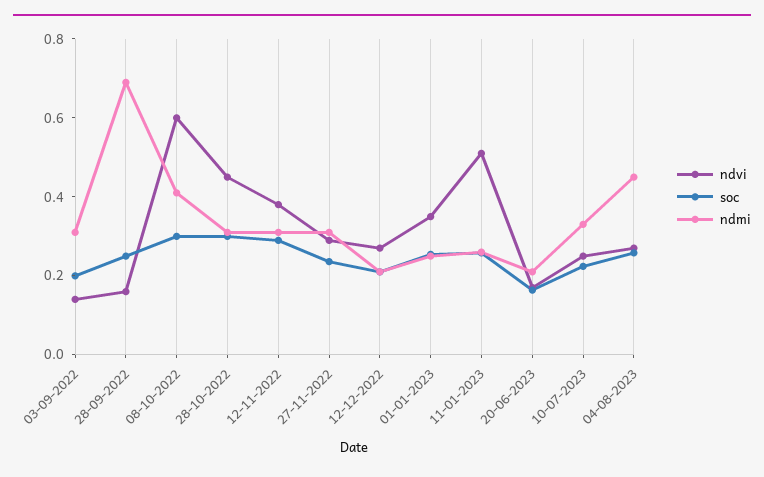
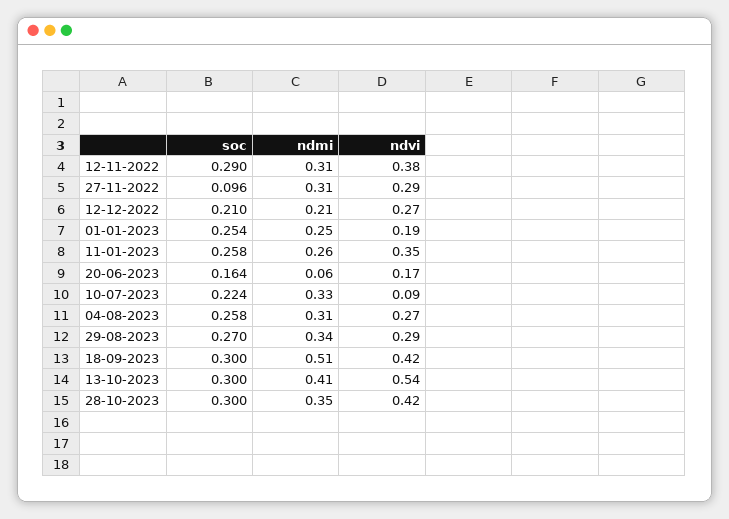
ndvi, 03-09-2022: 0.15 -> none
soc, 03-09-2022: 0.2 -> none
ndmi, 03-09-2022: 0.3 -> none
ndvi, 28-09-2022: 0.15 -> none
soc, 28-09-2022: 0.25 -> none
ndmi, 28-09-2022: 0.7 -> none
ndvi, 08-10-2022: 0.6 -> none
soc, 08-10-2022: 0.3 -> none
ndmi, 08-10-2022: 0.4 -> none
ndvi, 28-10-2022: 0.45 -> none
soc, 28-10-2022: 0.3 -> none
ndmi, 28-10-2022: 0.3 -> none
soc, 27-11-2022: 0.25 -> 0.096
ndvi, 01-01-2023: 0.35 -> 0.19
ndvi, 11-01-2023: 0.5 -> 0.35
ndmi, 20-06-2023: 0.2 -> 0.06
ndvi, 10-07-2023: 0.25 -> 0.09
ndmi, 04-08-2023: 0.45 -> 0.31
soc, 29-08-2023: none -> 0.27
ndmi, 29-08-2023: none -> 0.34
ndvi, 29-08-2023: none -> 0.29
soc, 18-09-2023: none -> 0.3
ndmi, 18-09-2023: none -> 0.51
ndvi, 18-09-2023: none -> 0.42
soc, 13-10-2023: none -> 0.3
ndmi, 13-10-2023: none -> 0.41
ndvi, 13-10-2023: none -> 0.54
soc, 28-10-2023: none -> 0.3
ndmi, 28-10-2023: none -> 0.35
ndvi, 28-10-2023: none -> 0.42

